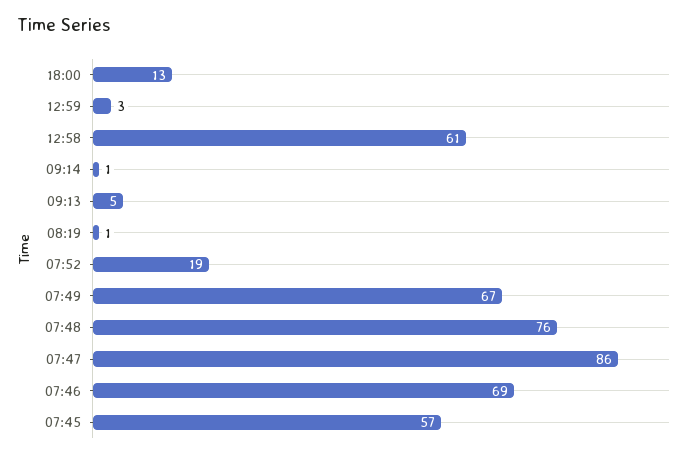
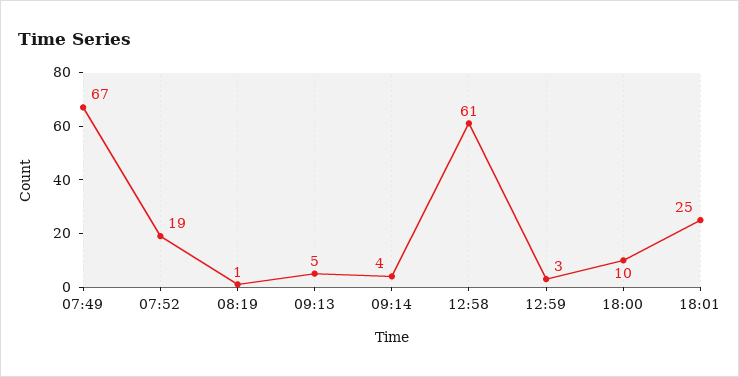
18:00: 13 -> 10
09:14: 1 -> 4
07:48: 76 -> none
07:47: 86 -> none
07:46: 69 -> none
07:45: 57 -> none
18:01: none -> 25

